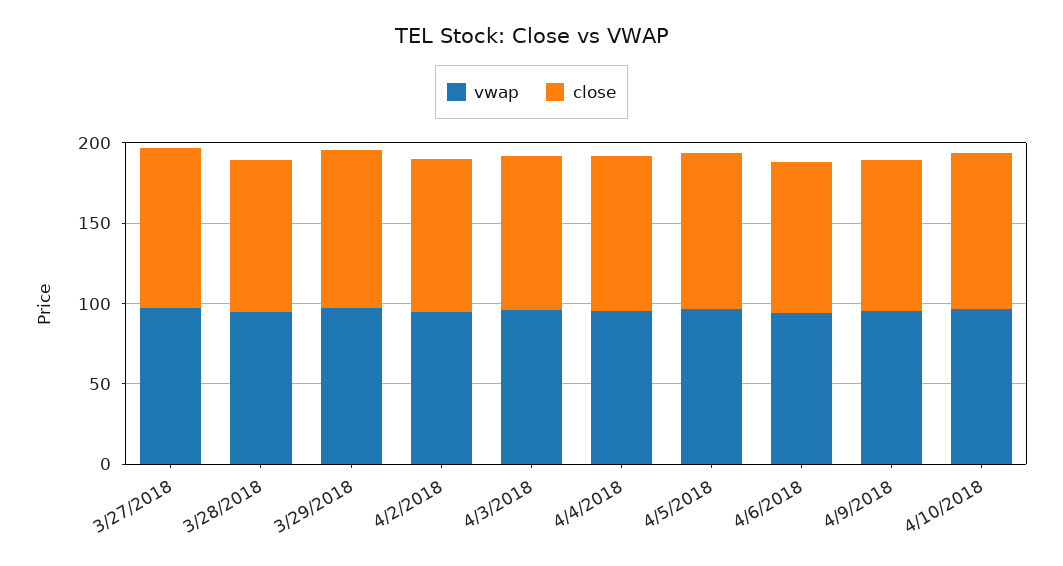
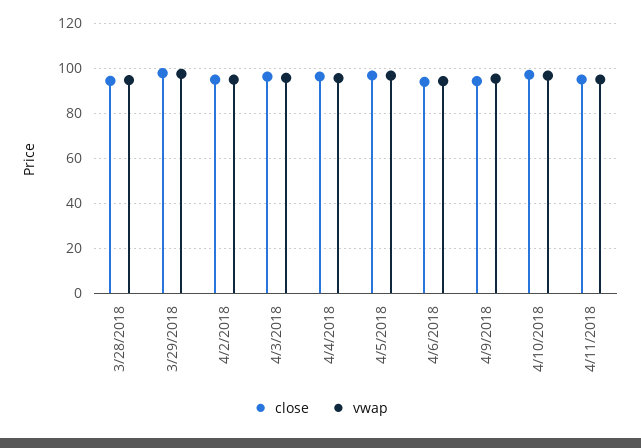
vwap, 3/27/2018: 100 -> none
close, 3/27/2018: 100 -> none
close, 4/11/2018: none -> 95
vwap, 4/11/2018: none -> 95

